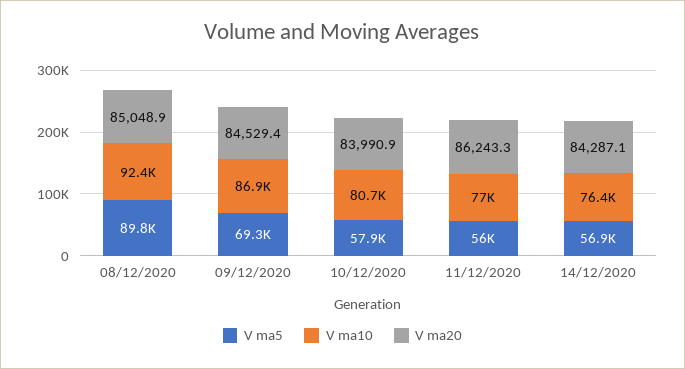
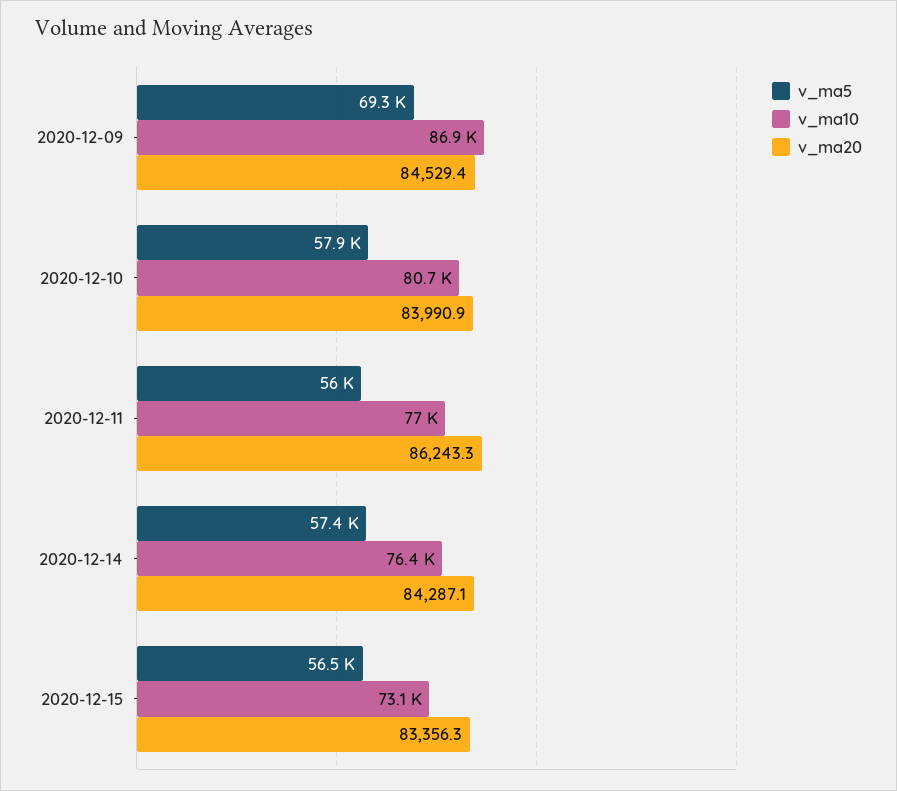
V ma5, 08/12/2020: 89800 -> none
V ma10, 08/12/2020: 92400 -> none
V ma20, 08/12/2020: 85048.9 -> none
V ma5, 14/12/2020: 56900 -> 57400
V ma5, 2020-12-15: none -> 56500
V ma10, 2020-12-15: none -> 73100
V ma20, 2020-12-15: none -> 83356.3

